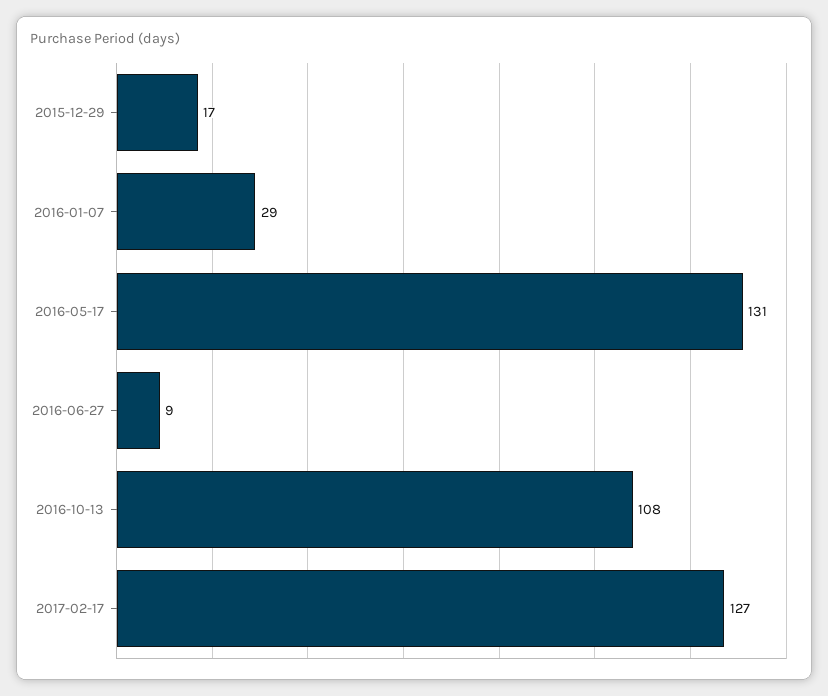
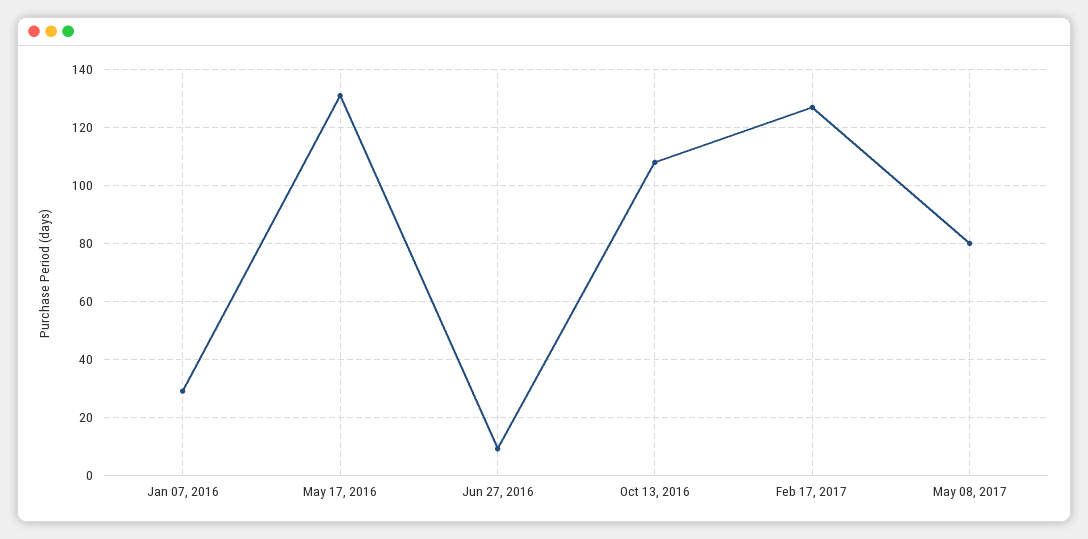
2015-12-29: 17 -> none
May 08, 2017: none -> 80

